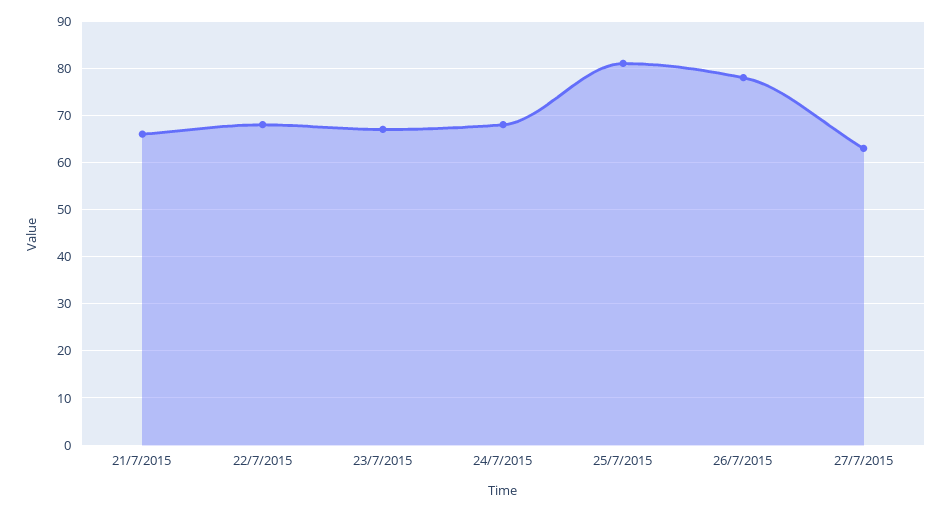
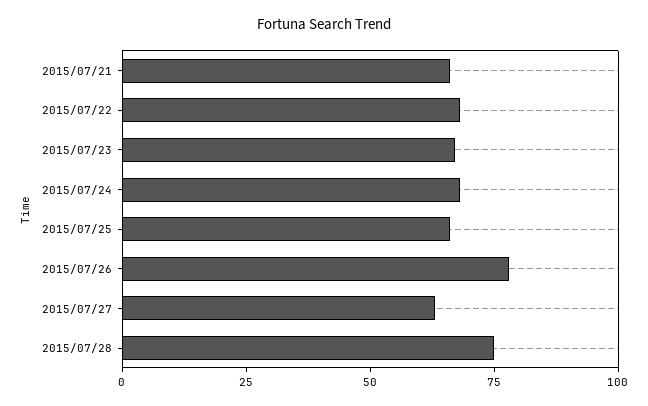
25/7/2015: 80 -> 65
2015/07/28: none -> 75

